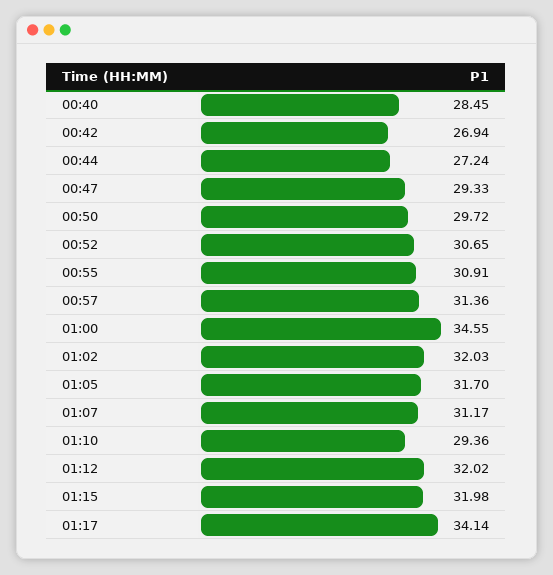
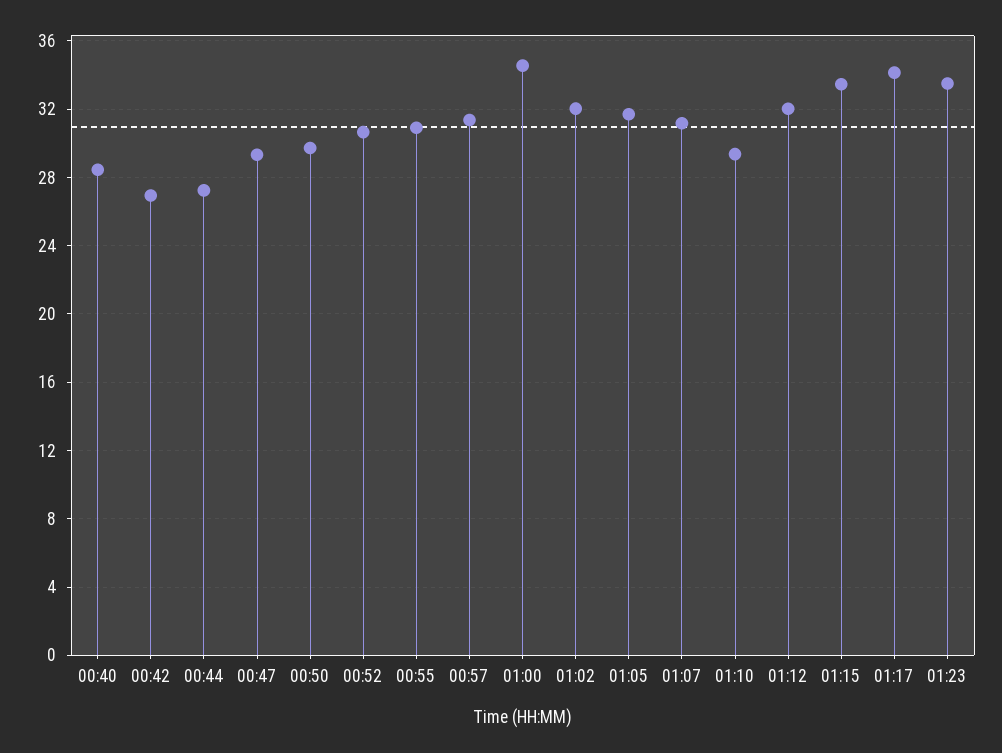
01:15: 31.98 -> 33.5
01:23: none -> 33.5

